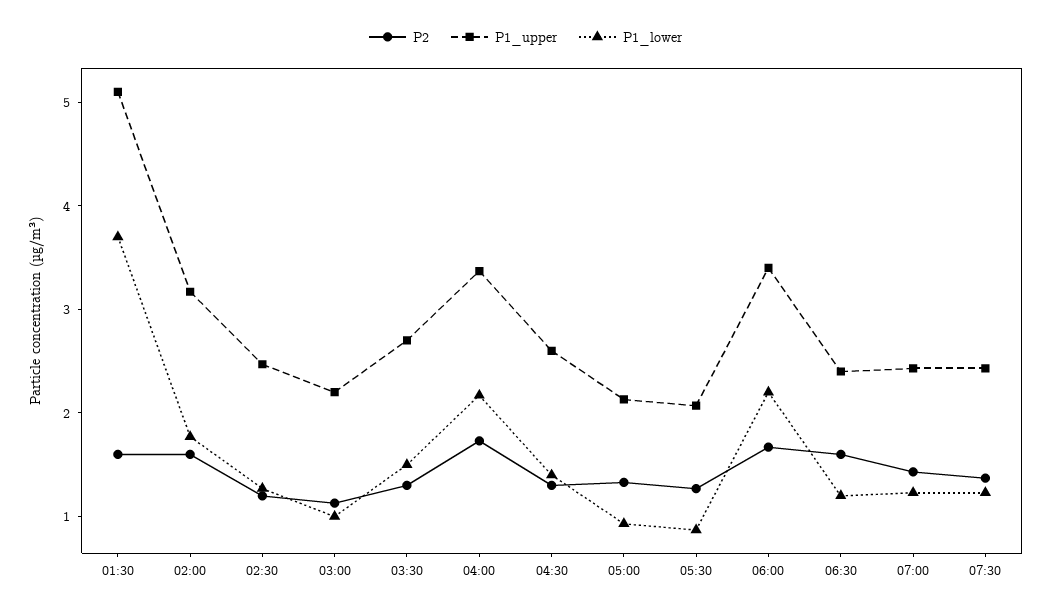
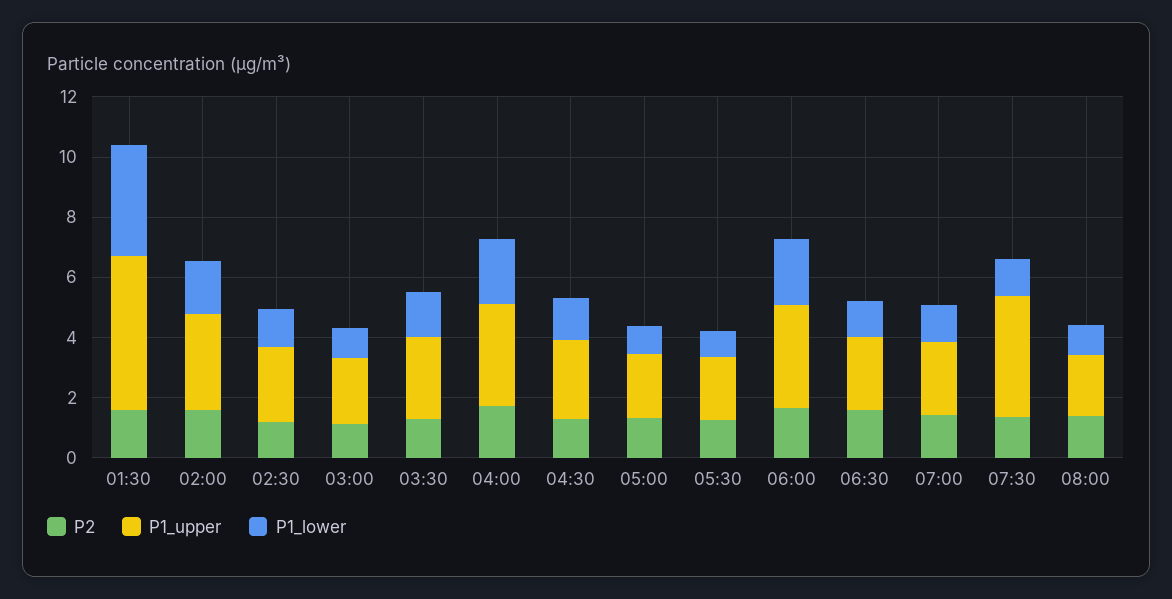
P1_upper, 07:30: 2.4 -> 4
P2, 08:00: none -> 1.5
P1_upper, 08:00: none -> 2
P1_lower, 08:00: none -> 1

